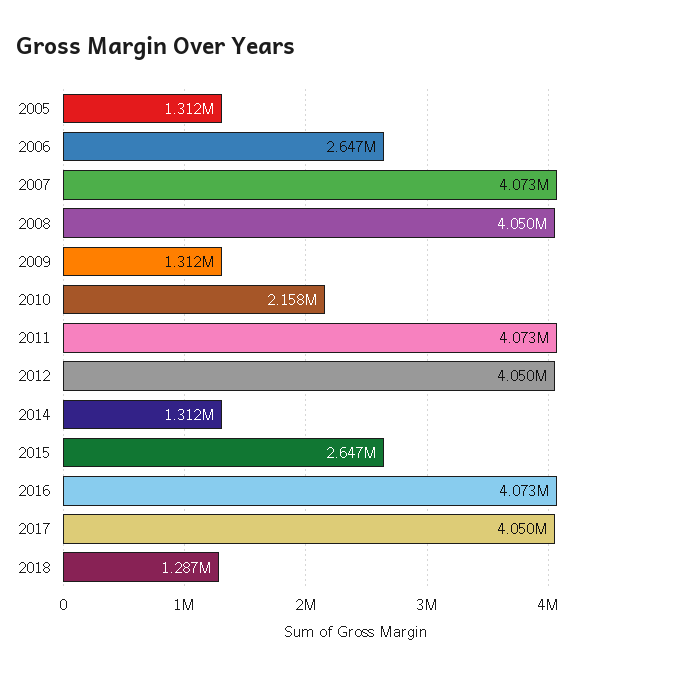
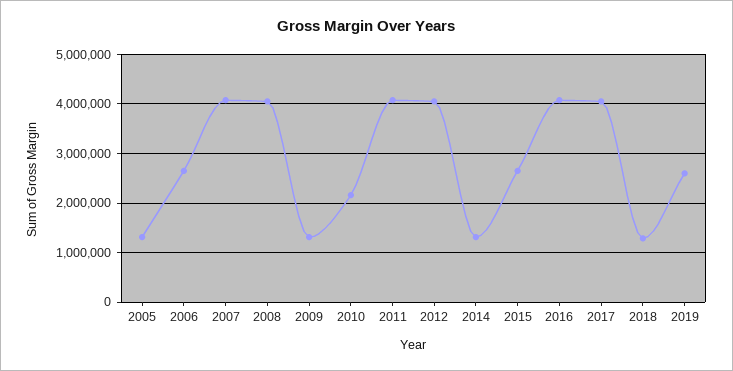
2019: none -> 2600000

